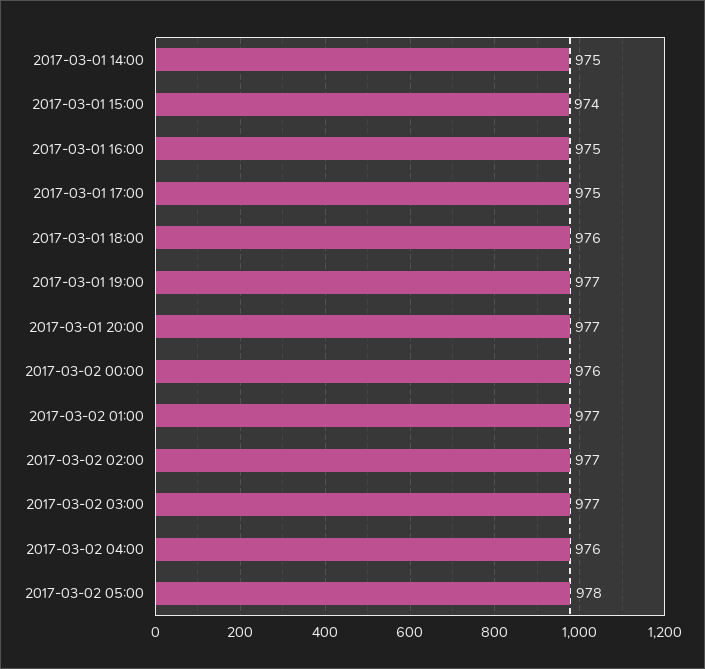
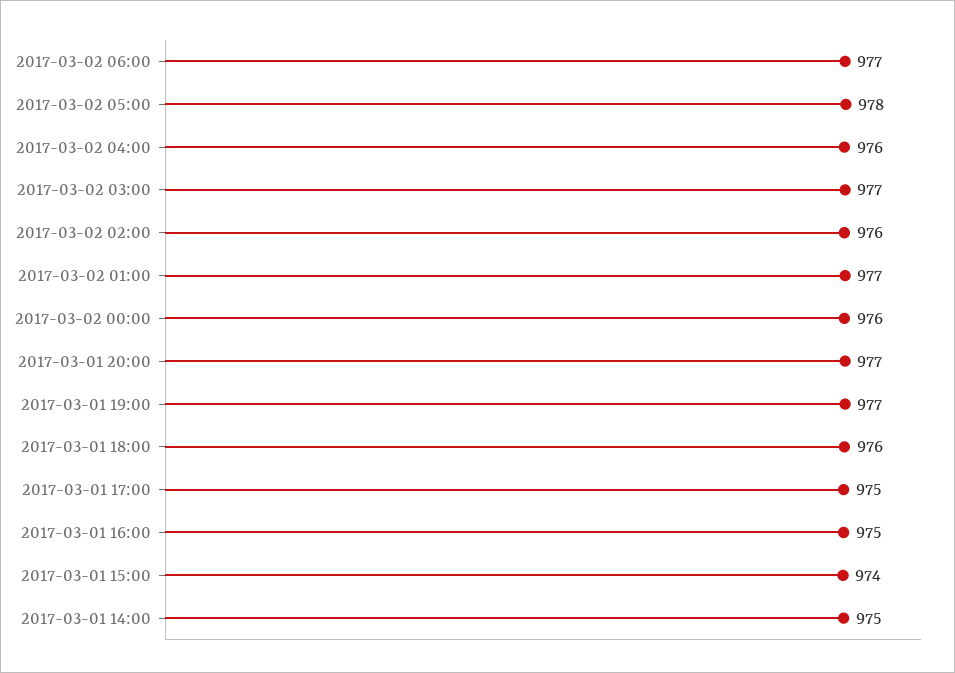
2017-03-02 02:00: 977 -> 976
2017-03-02 06:00: none -> 977

